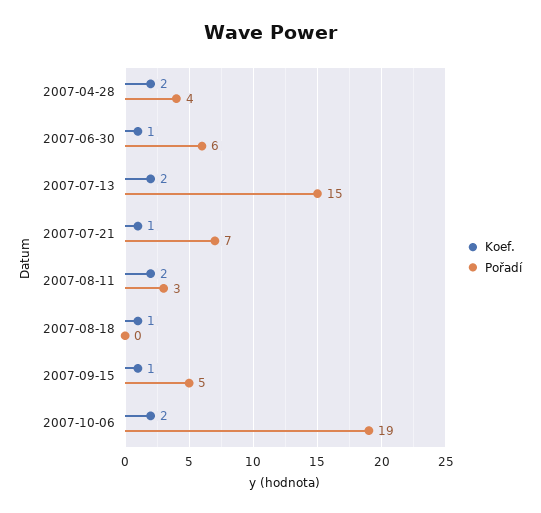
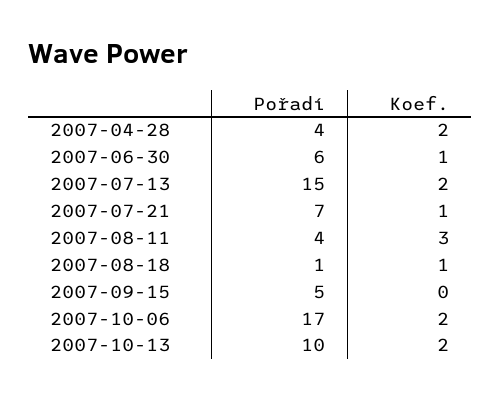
Koef., 2007-08-11: 2 -> 3
Pořadí, 2007-08-11: 3 -> 4
Pořadí, 2007-08-18: 0 -> 1
Koef., 2007-09-15: 1 -> 0
Pořadí, 2007-10-06: 19 -> 17
Pořadí, 2007-10-13: none -> 10
Koef., 2007-10-13: none -> 2

